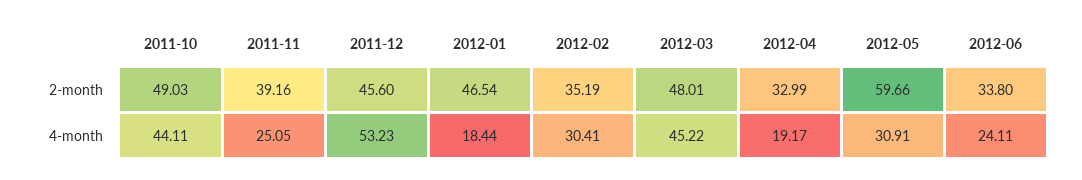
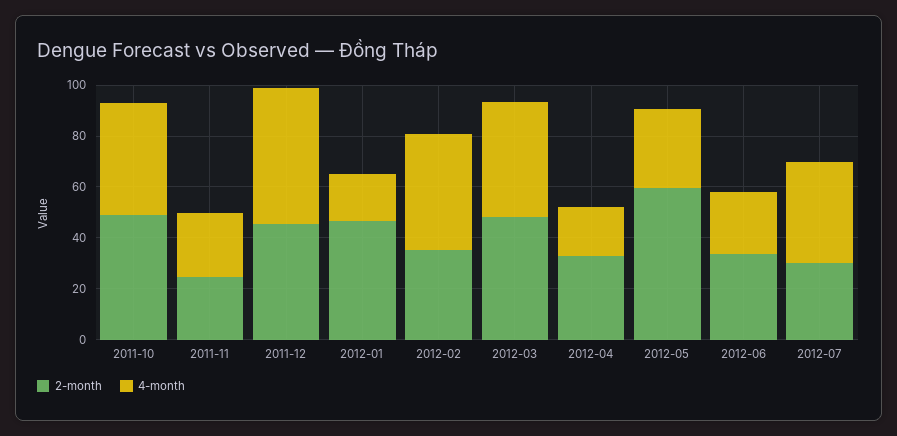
2-month, 2011-11: 39.16 -> 25
4-month, 2012-02: 30.41 -> 45
2-month, 2012-07: none -> 30
4-month, 2012-07: none -> 40

